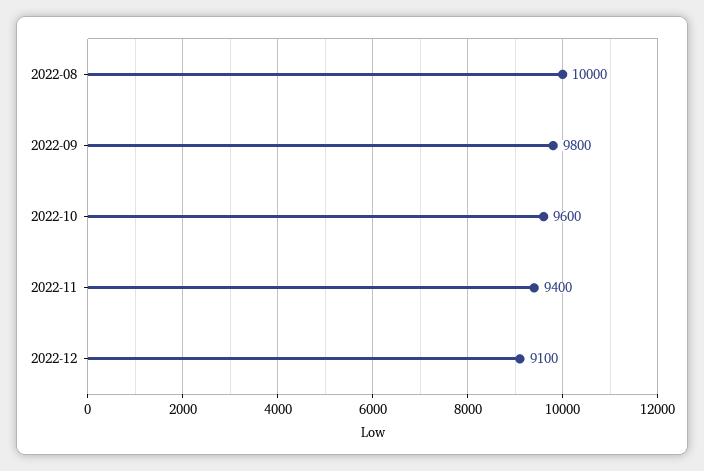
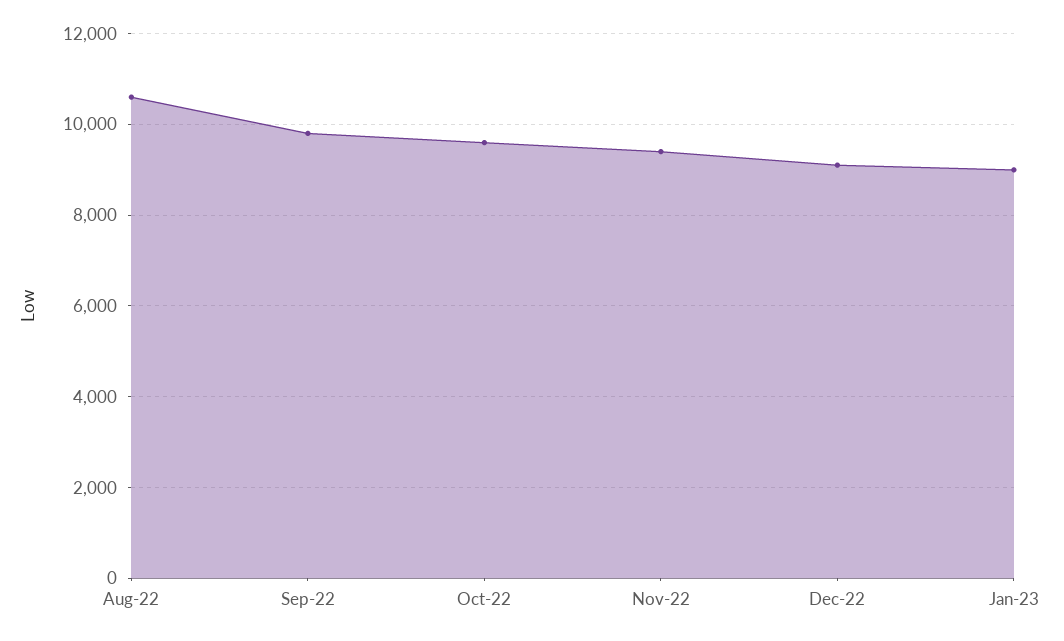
2022-08: 10000 -> 10600
Jan-23: none -> 9000

